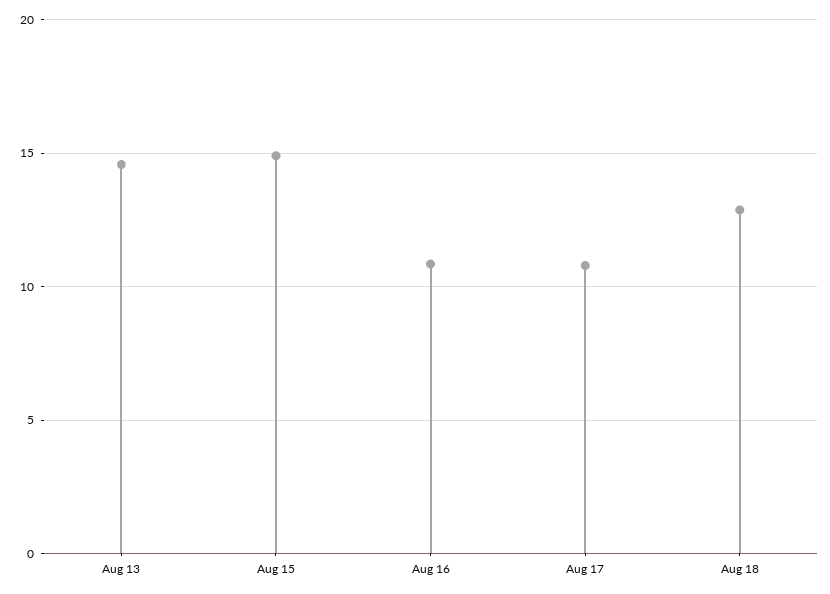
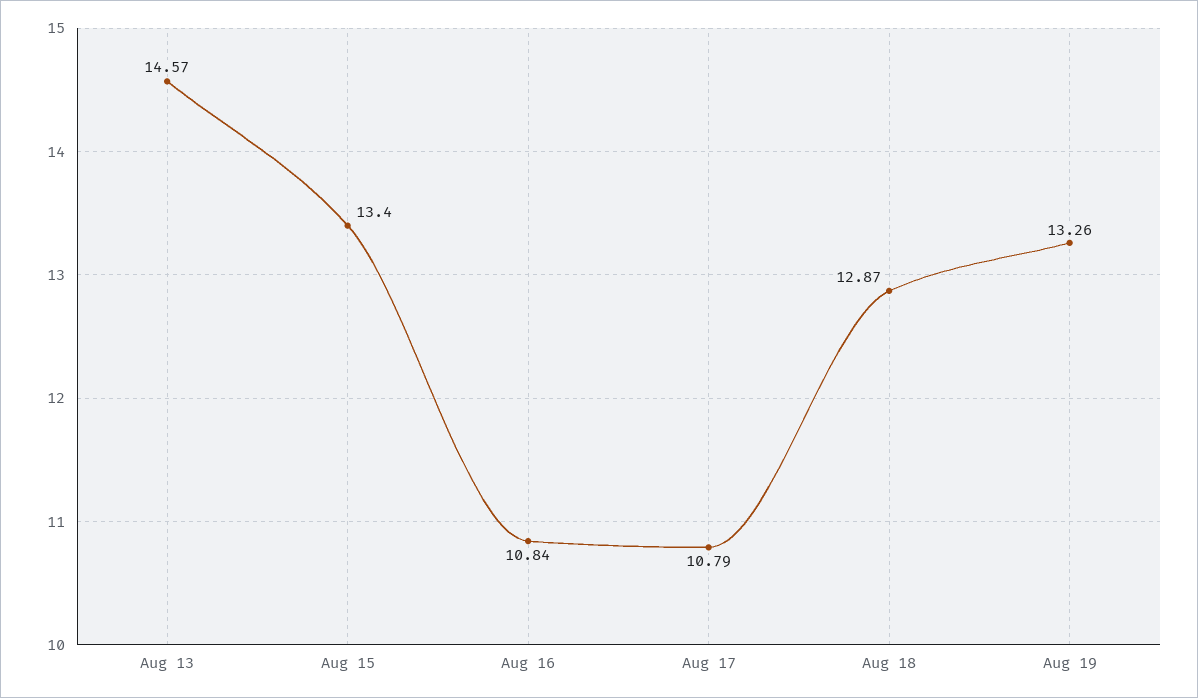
Aug 15: 15 -> 13.4
Aug 19: none -> 13.26

